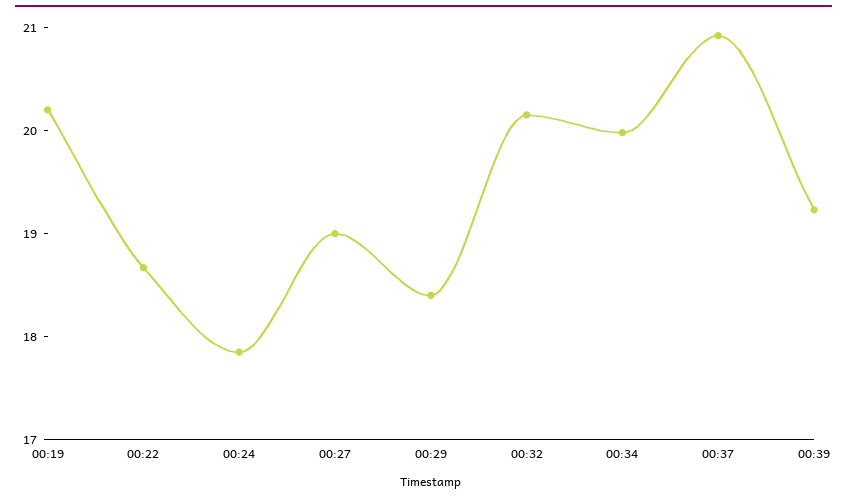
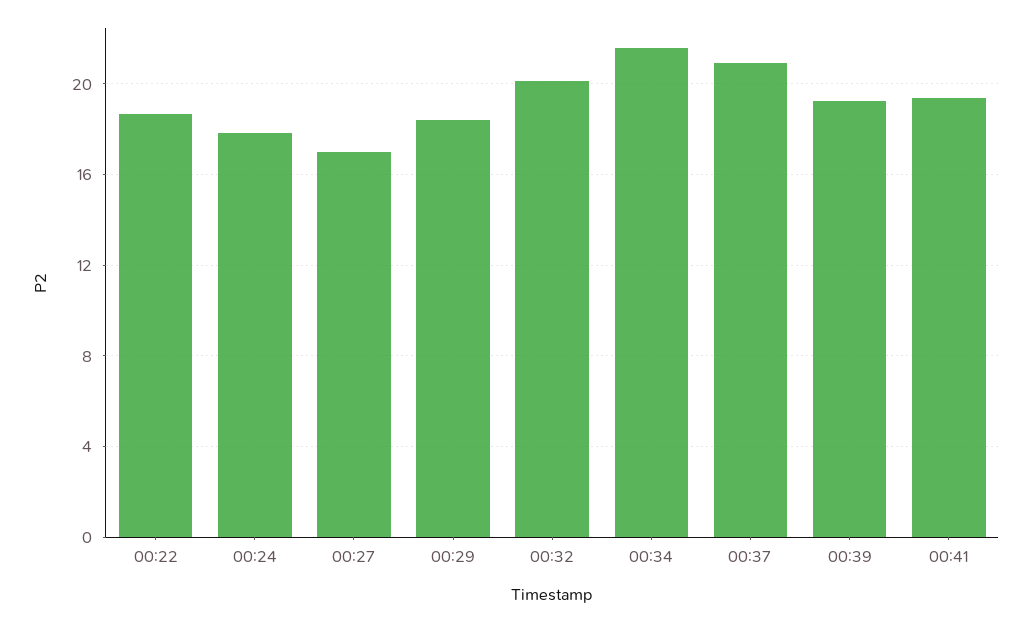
00:19: 20.2 -> none
00:27: 19 -> 17
00:34: 20 -> 21.5
00:41: none -> 19.5

